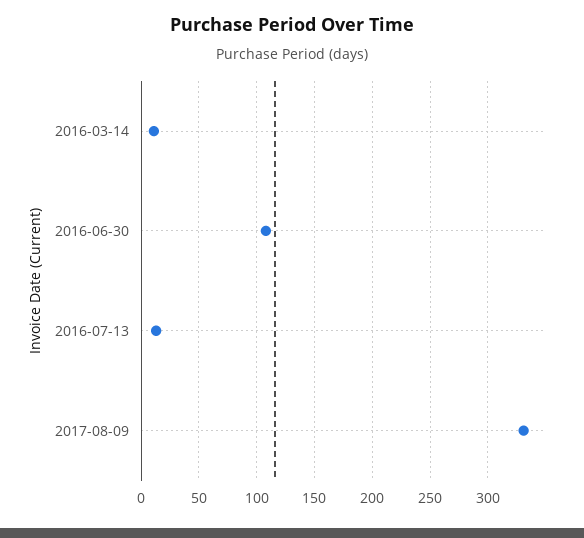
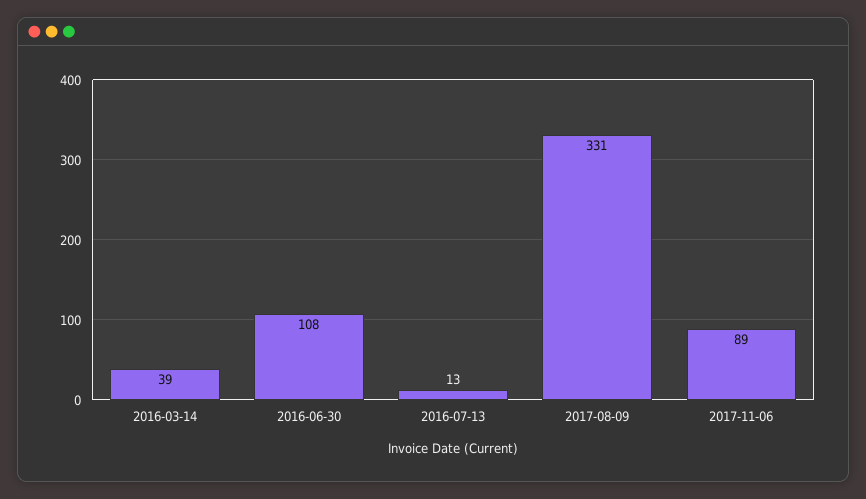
2016-03-14: 10 -> 39
2017-11-06: none -> 89

